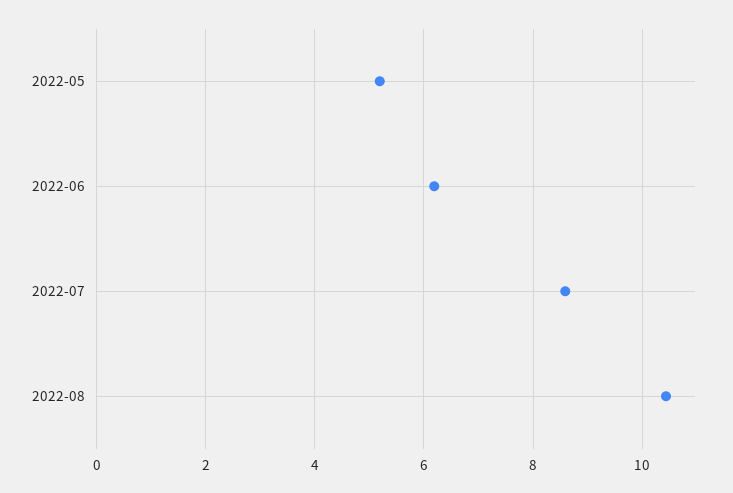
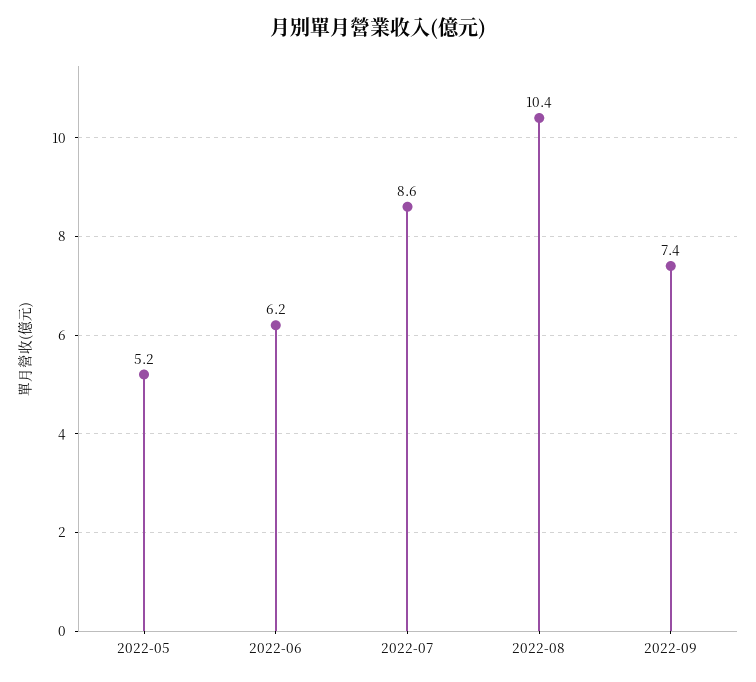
2022-09: none -> 7.4

